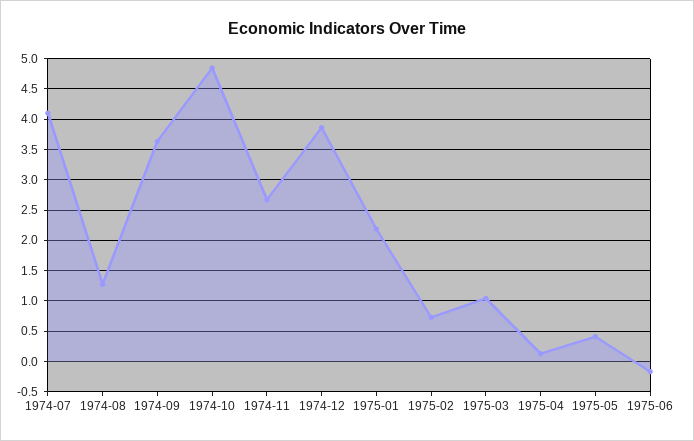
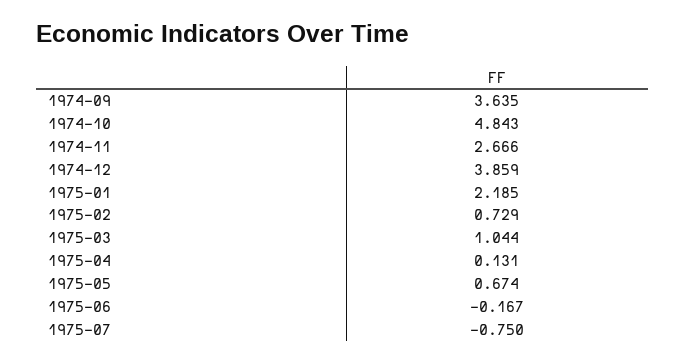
1974-07: 4.1 -> none
1974-08: 1.3 -> none
1975-05: 0.4 -> 0.674
1975-07: none -> -0.75

